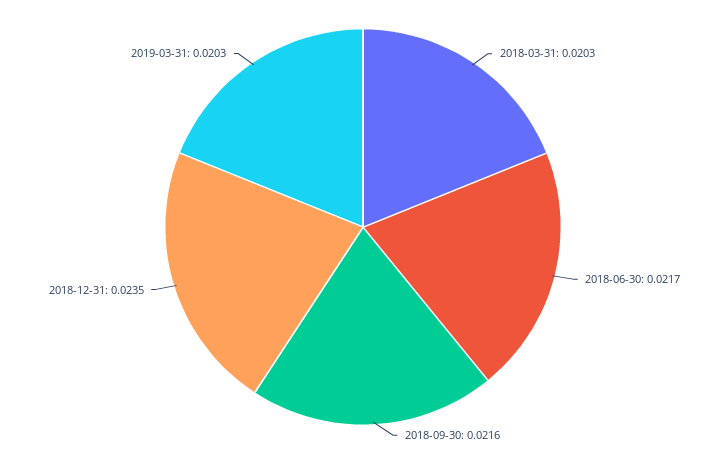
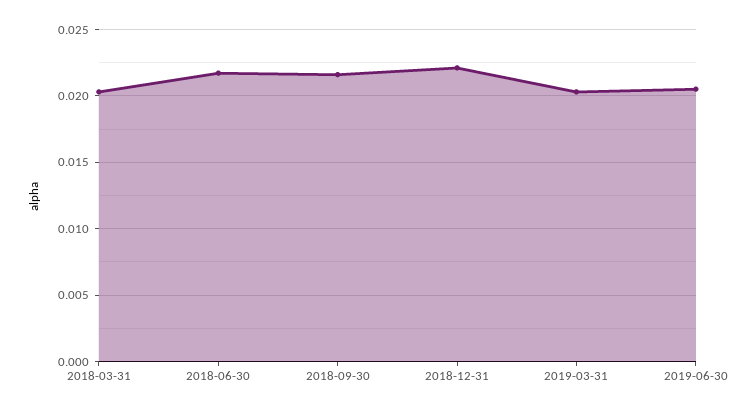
2018-12-31: 0.0235 -> 0.022
2019-06-30: none -> 0.0205

